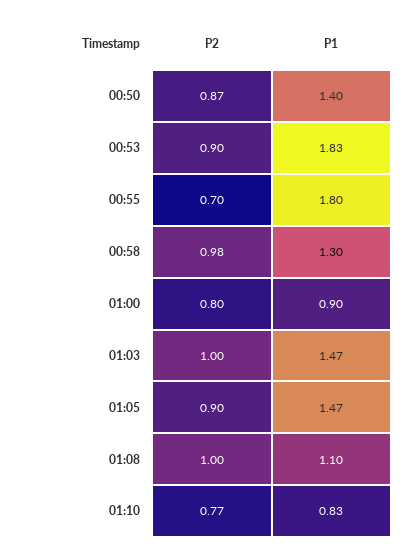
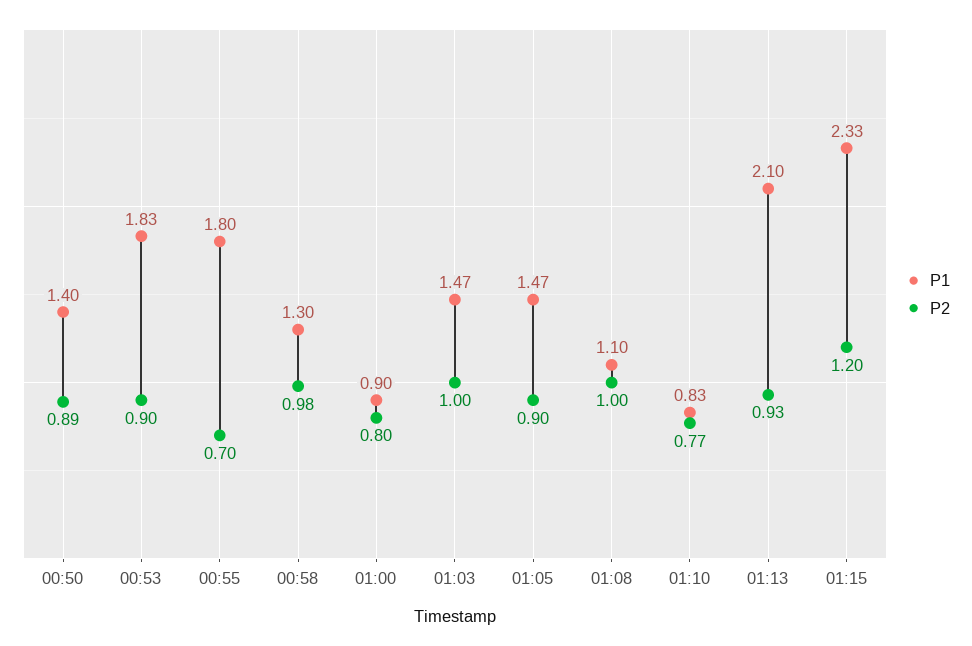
P2, 00:50: 0.87 -> 0.89
P1, 01:13: none -> 2.1
P2, 01:13: none -> 0.93
P1, 01:15: none -> 2.33
P2, 01:15: none -> 1.2

